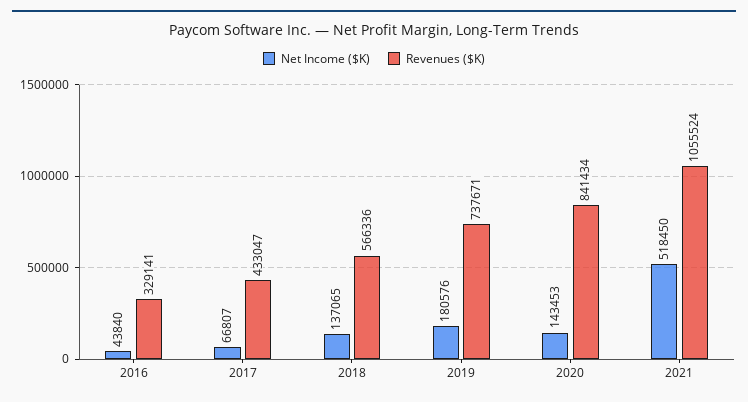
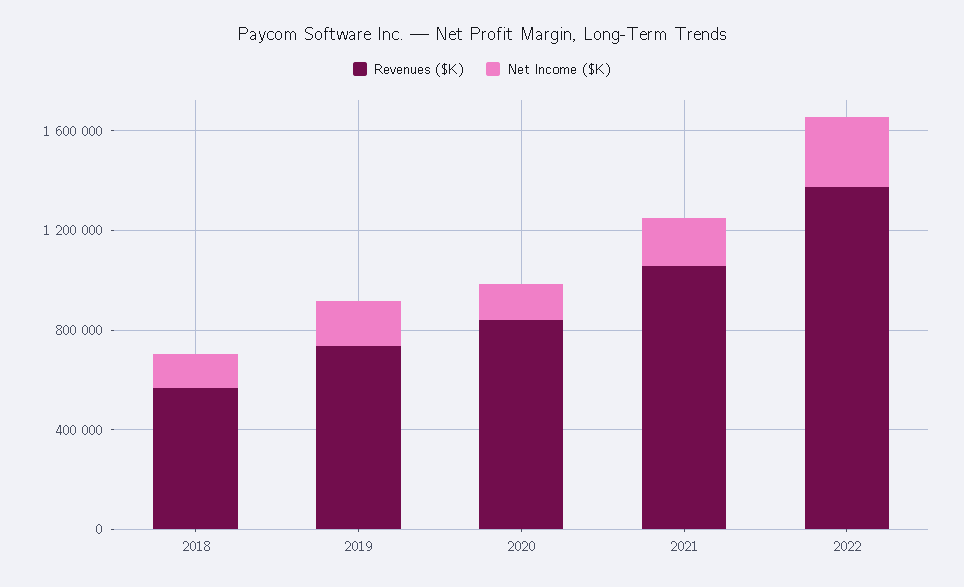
Net Income ($K), 2016: 43840 -> none
Revenues ($K), 2016: 329141 -> none
Net Income ($K), 2017: 66807 -> none
Revenues ($K), 2017: 433047 -> none
Net Income ($K), 2021: 518450 -> 200000
Revenues ($K), 2022: none -> 1400000
Net Income ($K), 2022: none -> 300000

